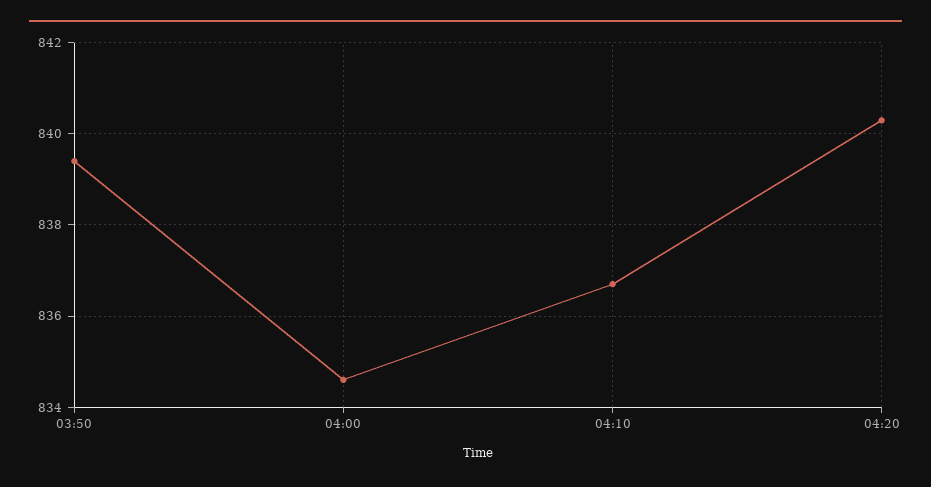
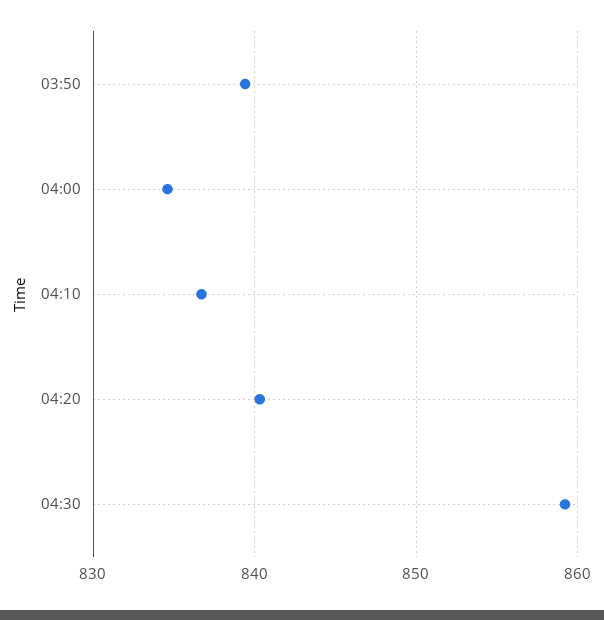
04:30: none -> 859

